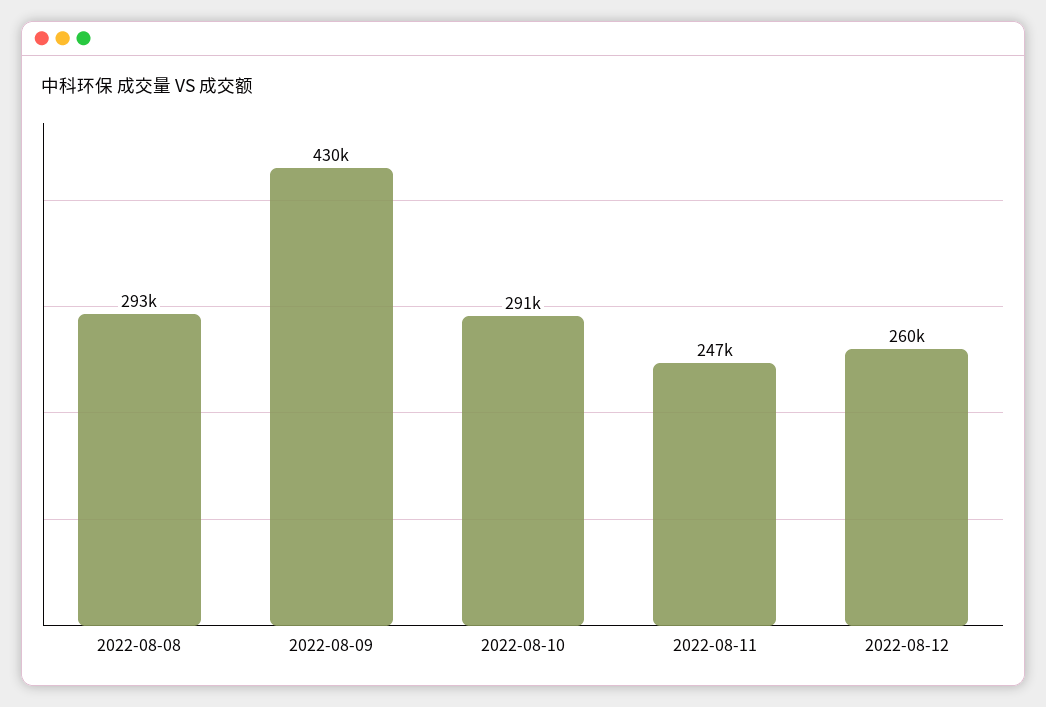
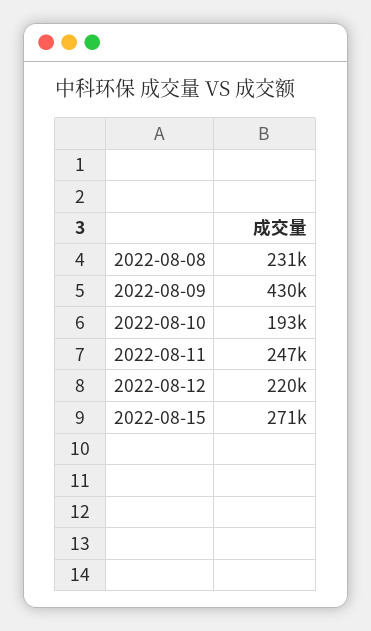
2022-08-08: 293000 -> 231000
2022-08-10: 291000 -> 193000
2022-08-12: 260000 -> 220000
2022-08-15: none -> 271000

